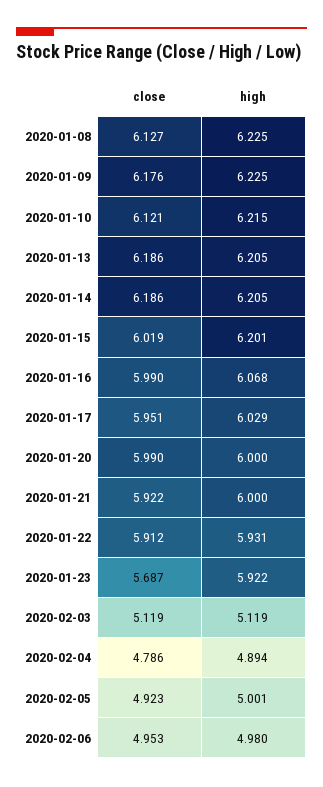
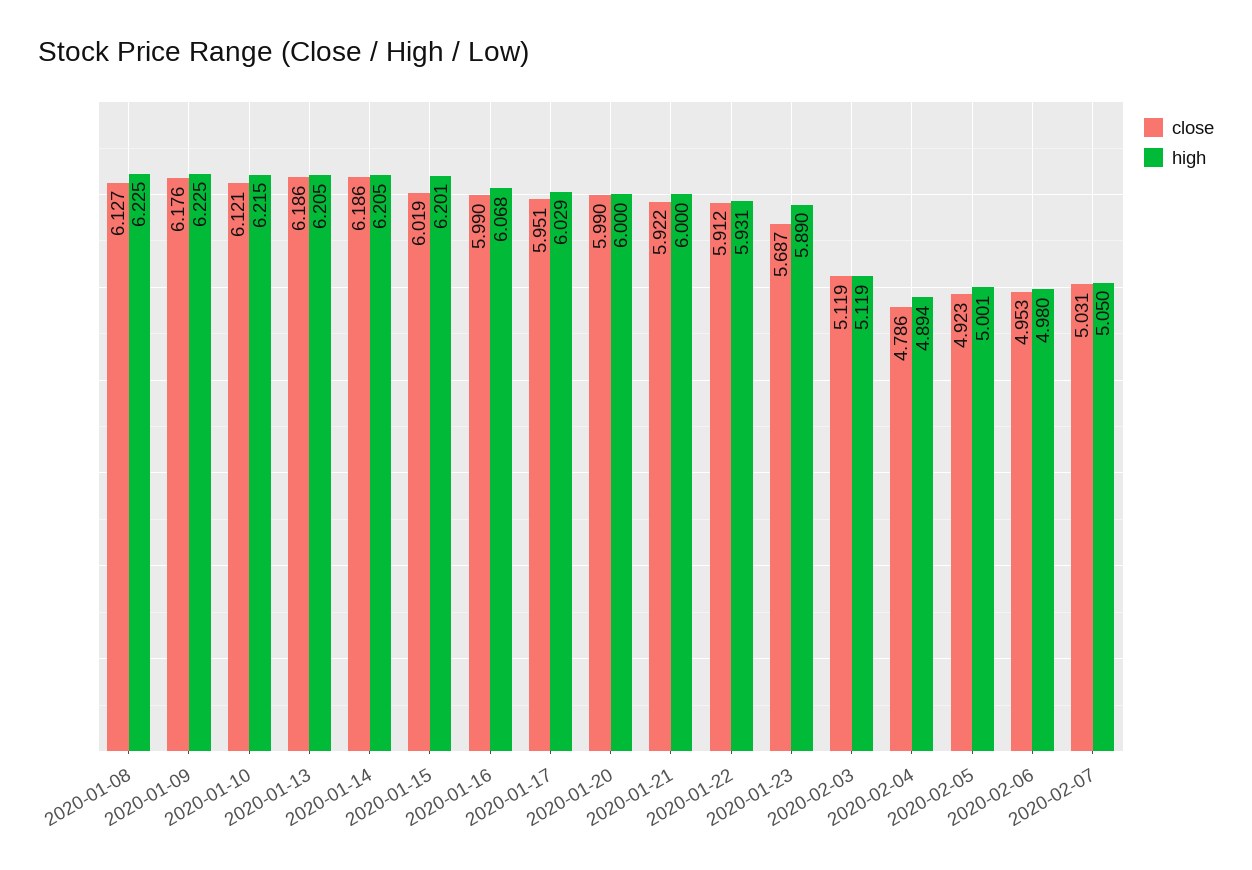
high, 2020-01-23: 5.922 -> 5.89
close, 2020-02-07: none -> 5.031
high, 2020-02-07: none -> 5.05

